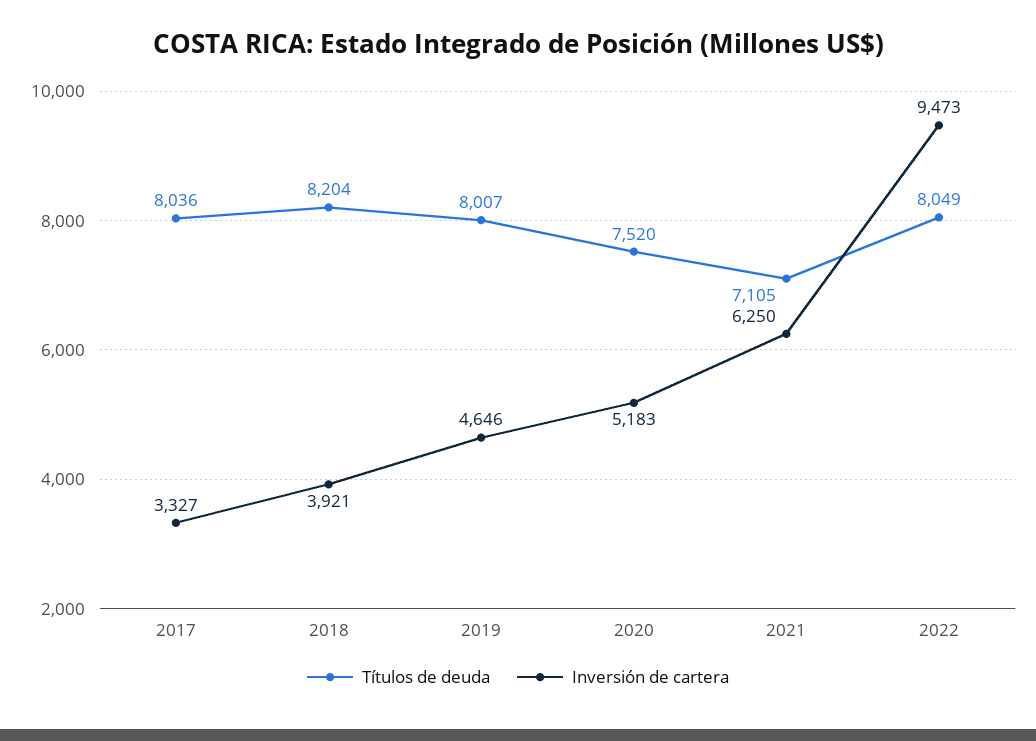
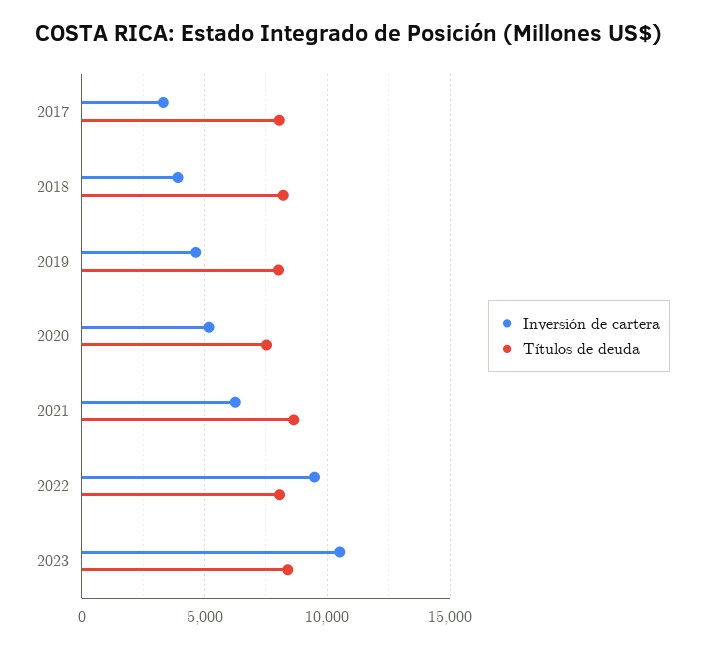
Títulos de deuda, 2021: 7105 -> 8500
Inversión de cartera, 2023: none -> 10500
Títulos de deuda, 2023: none -> 8500

